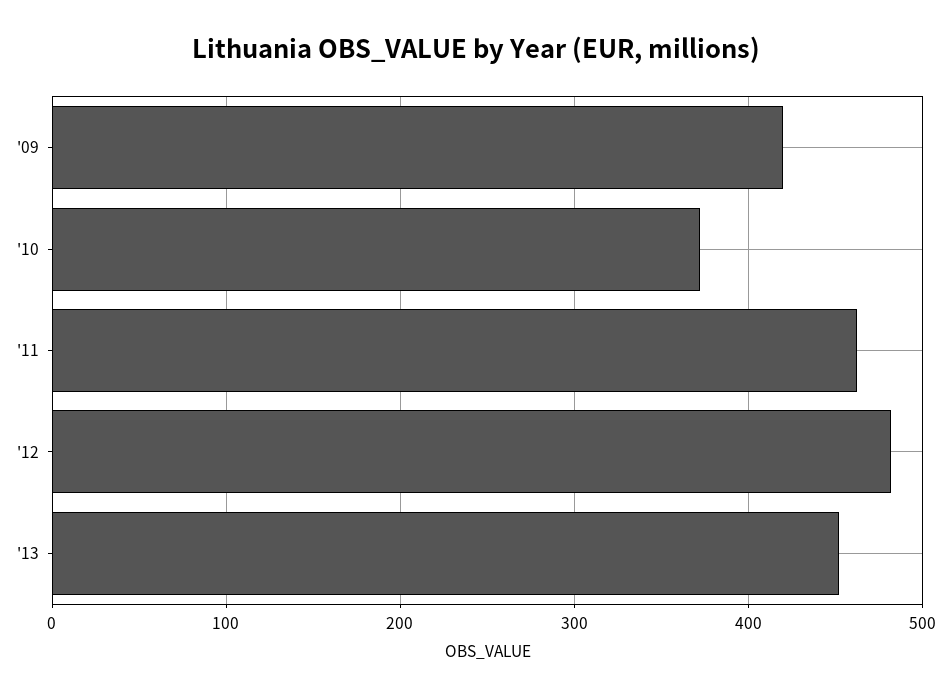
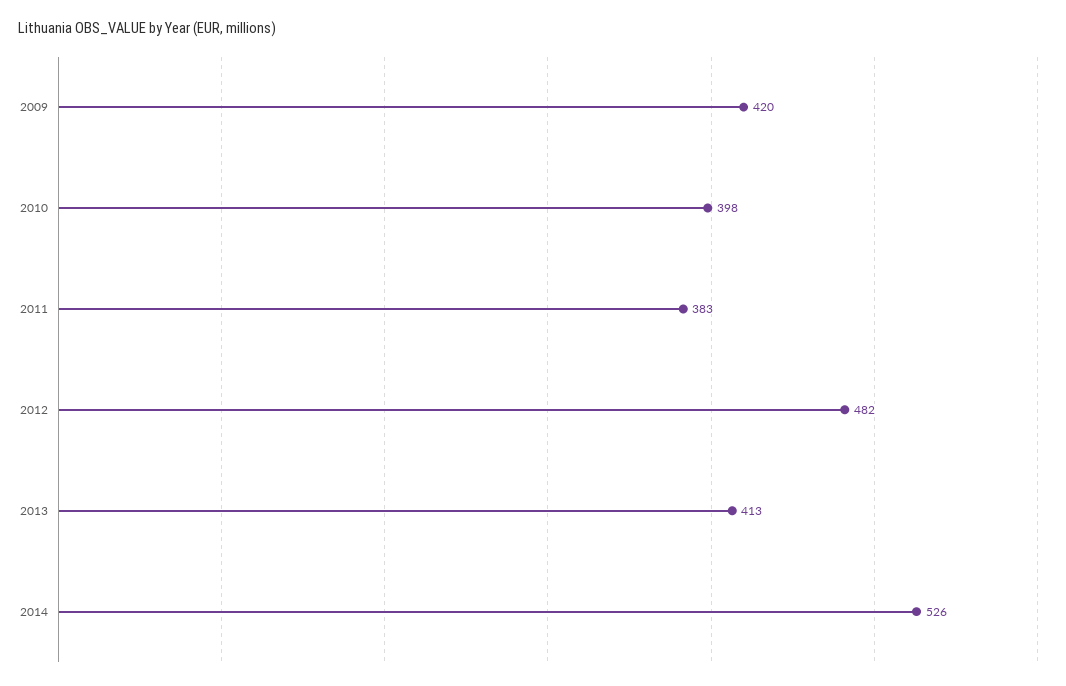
'10: 370 -> 398
'11: 460 -> 383
'13: 450 -> 413
2014: none -> 526

